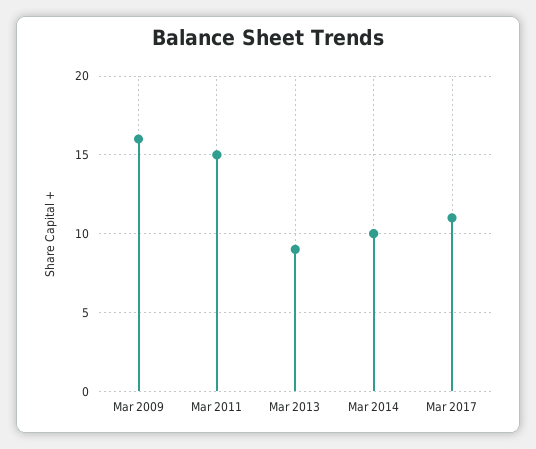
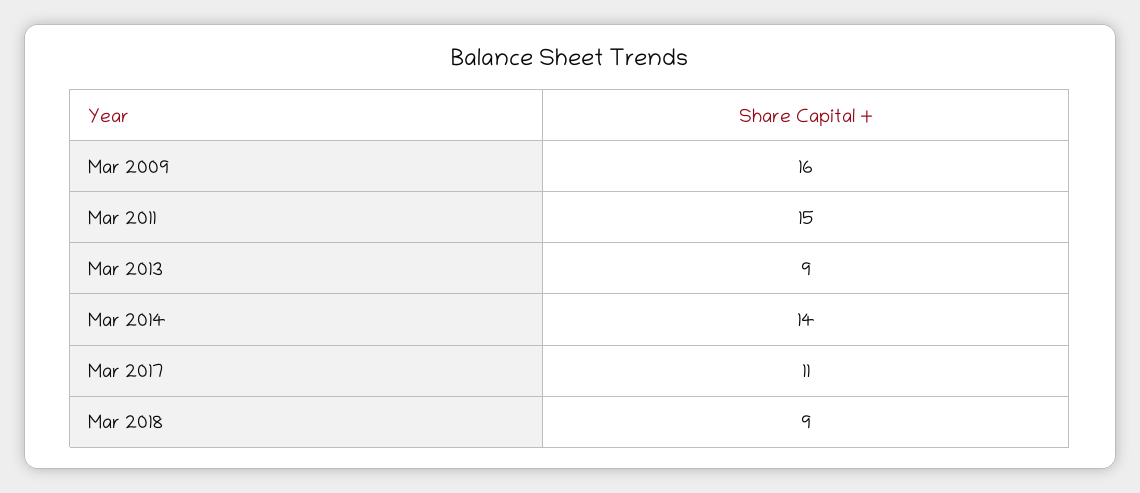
Mar 2014: 10 -> 14
Mar 2018: none -> 9

